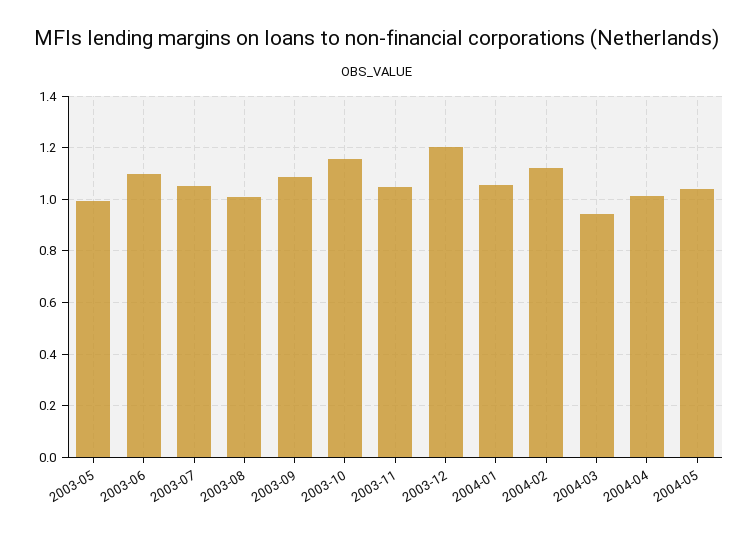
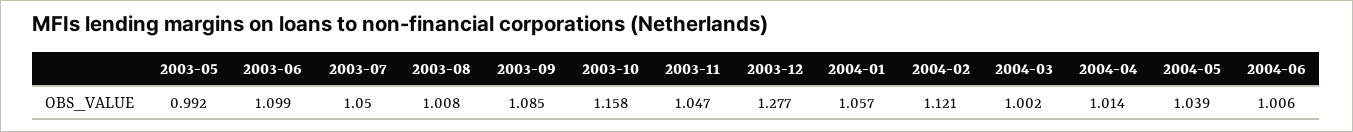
2003-12: 1.2 -> 1.277
2004-03: 0.95 -> 1.002
2004-06: none -> 1.006

